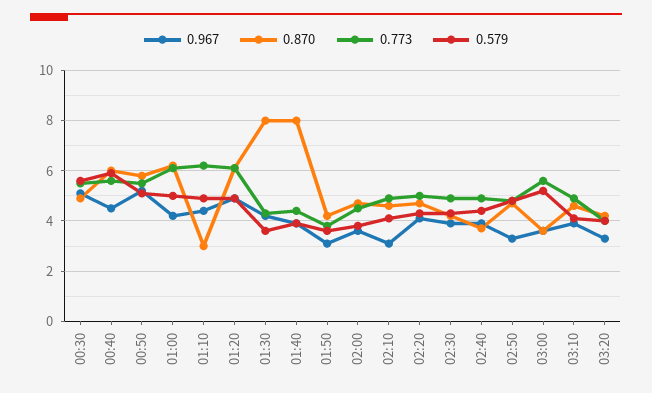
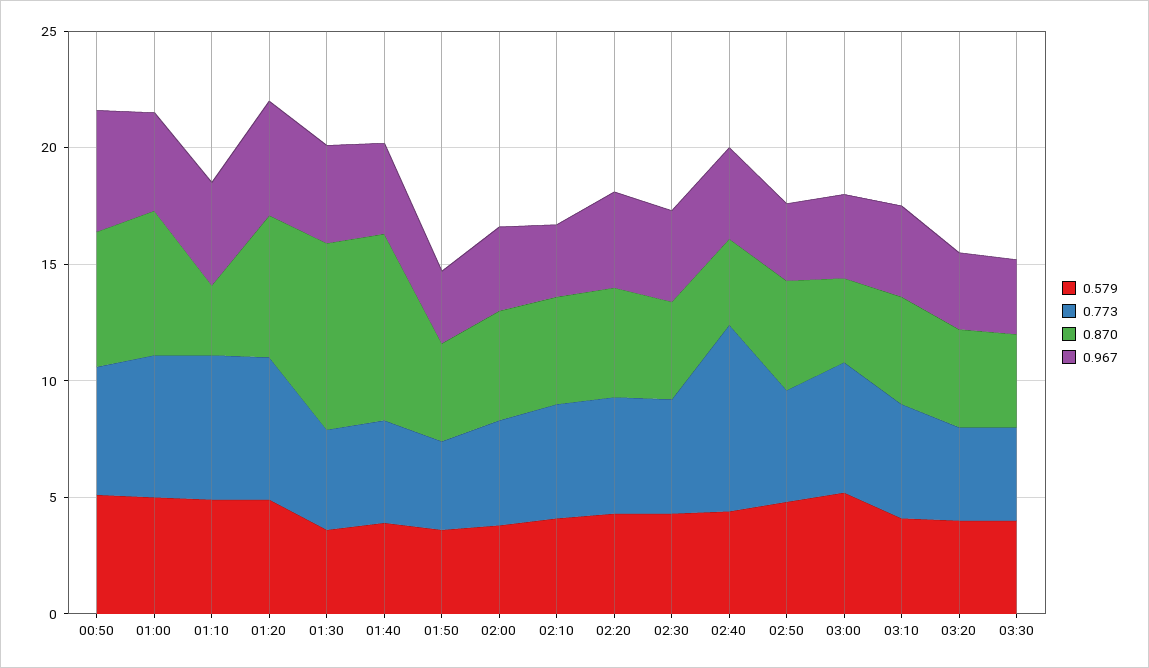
0.967, 00:30: 5 -> none
0.870, 00:30: 5 -> none
0.773, 00:30: 5.5 -> none
0.579, 00:30: 5.5 -> none
0.967, 00:40: 4.5 -> none
0.870, 00:40: 6 -> none
0.773, 00:40: 5.5 -> none
0.579, 00:40: 6 -> none
0.773, 02:40: 5 -> 8
0.579, 03:30: none -> 4
0.773, 03:30: none -> 4
0.870, 03:30: none -> 4
0.967, 03:30: none -> 3

